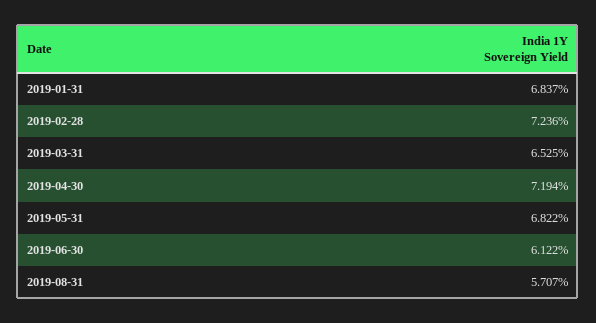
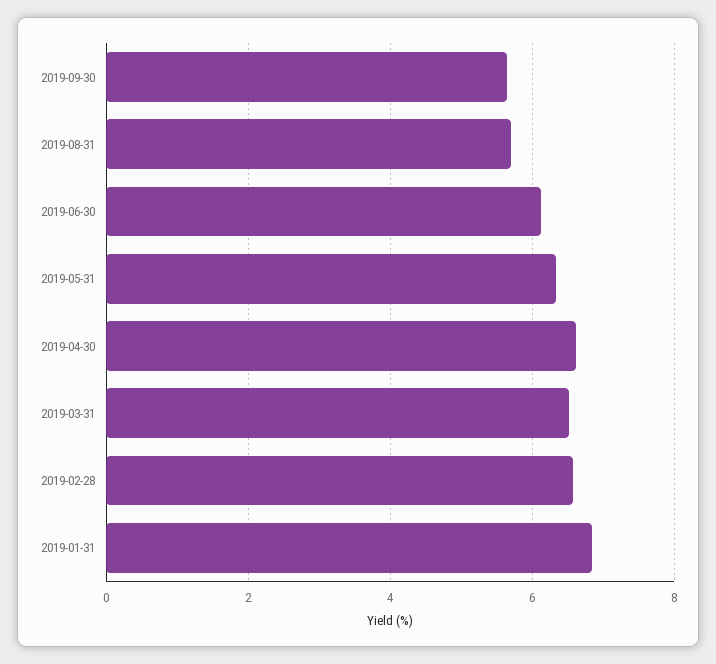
2019-02-28: 7.236 -> 6.6
2019-04-30: 7.194 -> 6.6
2019-05-31: 6.822 -> 6.4
2019-09-30: none -> 5.6

